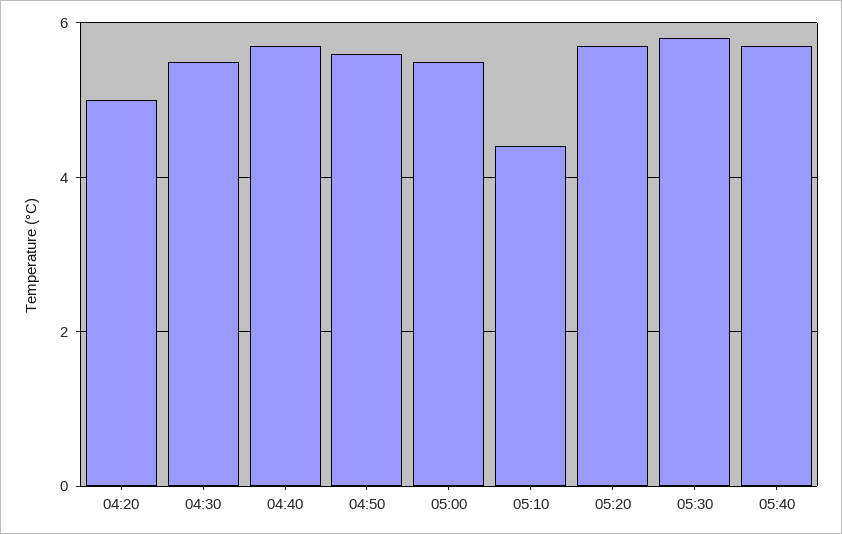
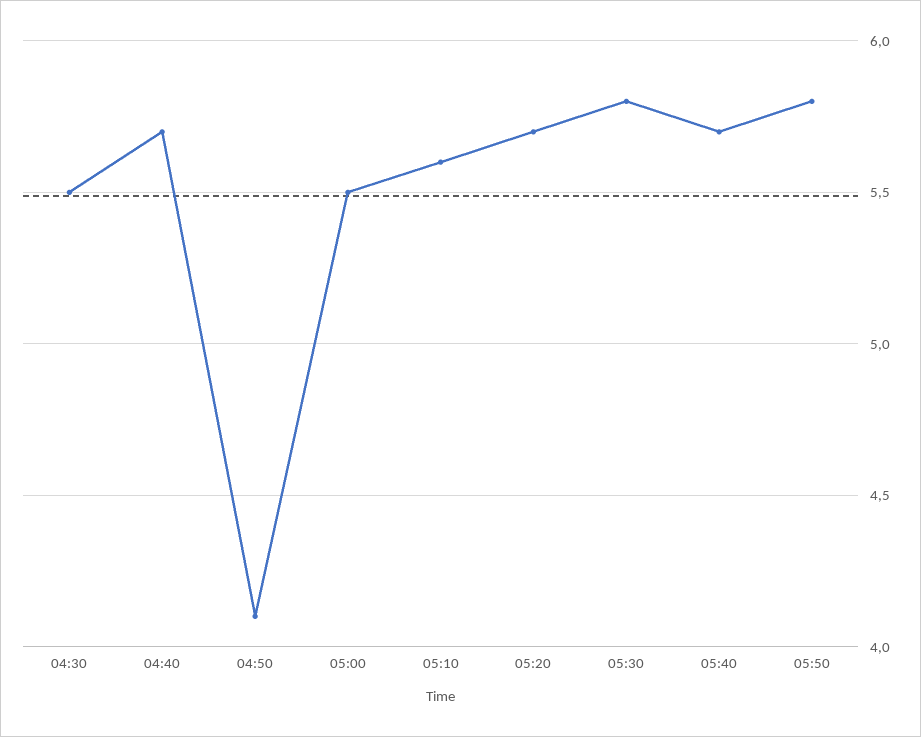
04:20: 5 -> none
04:50: 5.5 -> 4.1
05:10: 4.5 -> 5.6
05:50: none -> 5.8

